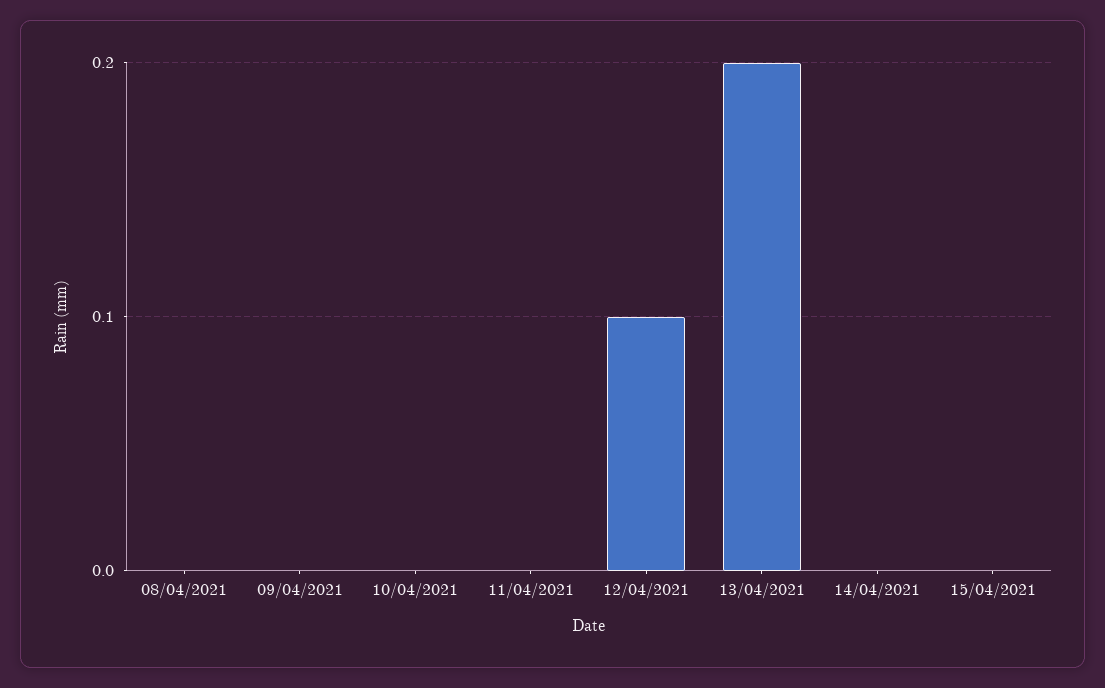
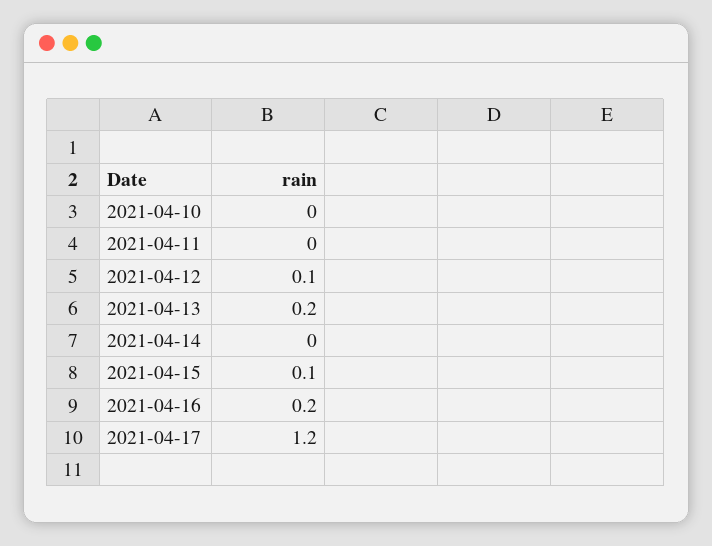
08/04/2021: 0 -> none
09/04/2021: 0 -> none
15/04/2021: 0 -> 0.1
2021-04-16: none -> 0.2
2021-04-17: none -> 1.2

